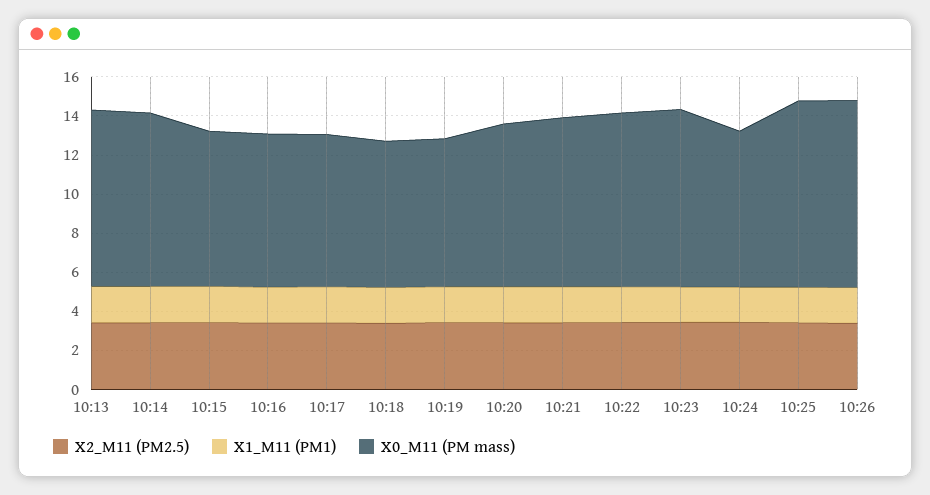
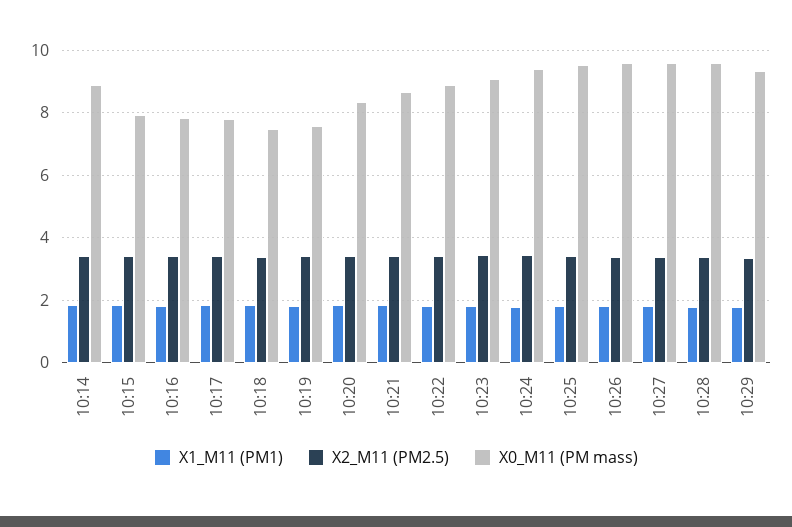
X2_M11 (PM2.5), 10:13: 3.5 -> none
X1_M11 (PM1), 10:13: 2 -> none
X0_M11 (PM mass), 10:13: 9 -> none
X0_M11 (PM mass), 10:24: 8 -> 9.4
X1_M11 (PM1), 10:27: none -> 1.8
X2_M11 (PM2.5), 10:27: none -> 3.4
X0_M11 (PM mass), 10:27: none -> 9.6
X1_M11 (PM1), 10:28: none -> 1.8
X2_M11 (PM2.5), 10:28: none -> 3.4
X0_M11 (PM mass), 10:28: none -> 9.6
X1_M11 (PM1), 10:29: none -> 1.8
X2_M11 (PM2.5), 10:29: none -> 3.4
X0_M11 (PM mass), 10:29: none -> 9.4

